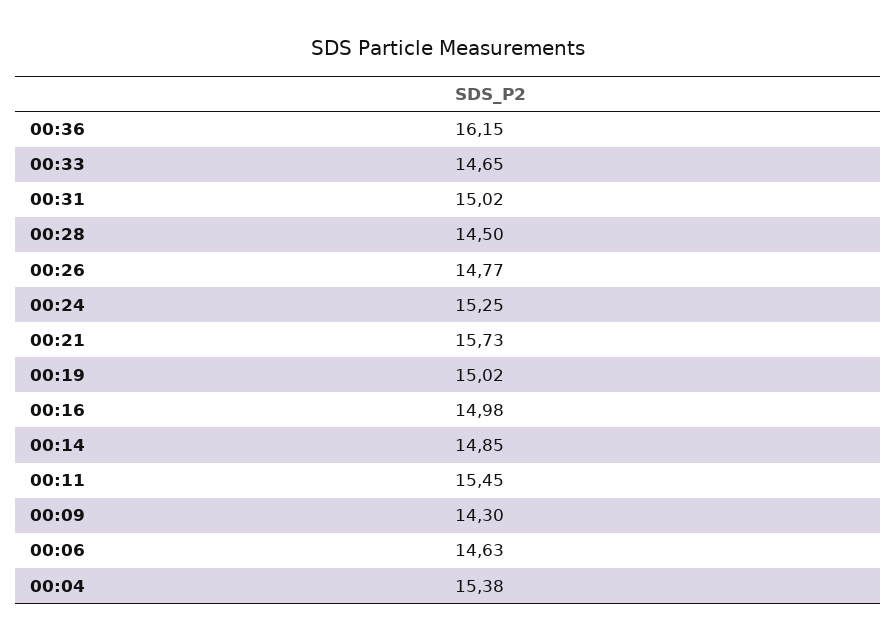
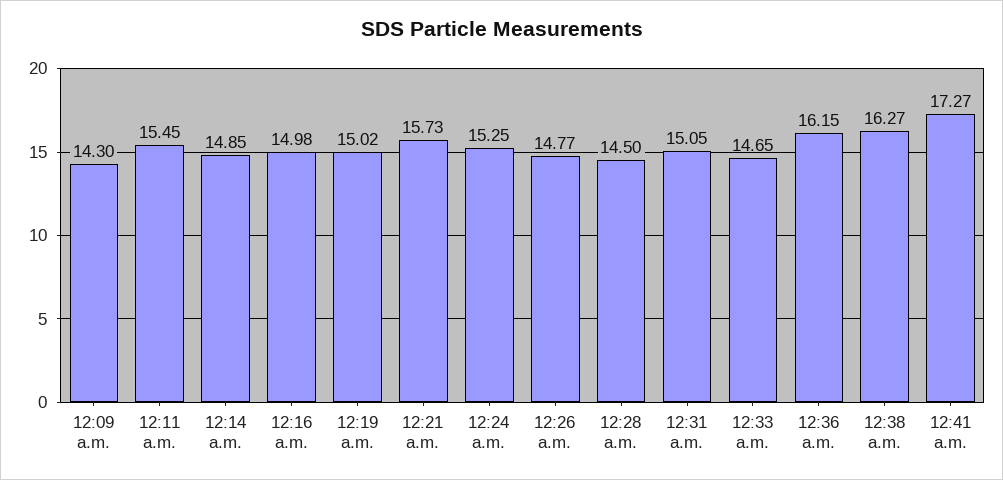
00:31: 15.02 -> 15.05
00:06: 14.63 -> none
00:04: 15.38 -> none
12:38 a.m.: none -> 16.27
12:41 a.m.: none -> 17.27

